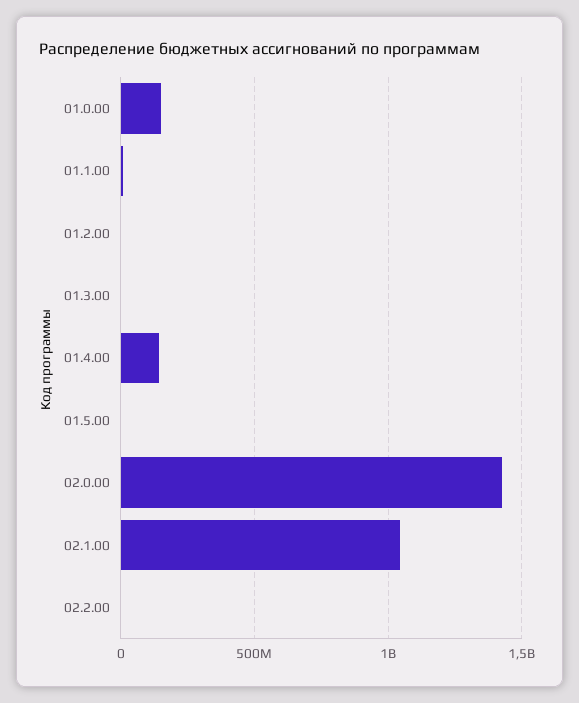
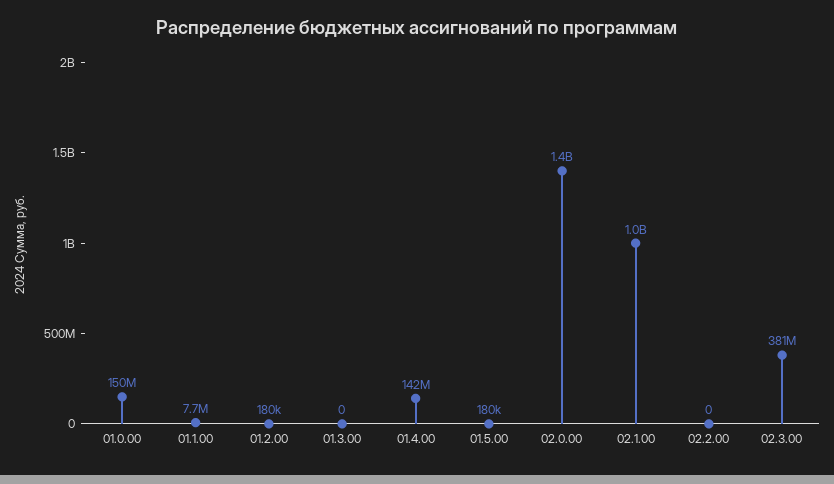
02.3.00: none -> 381000000

